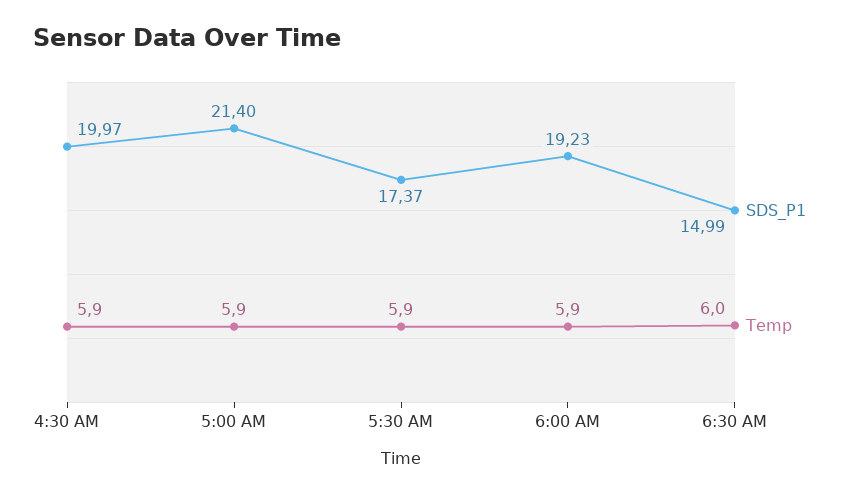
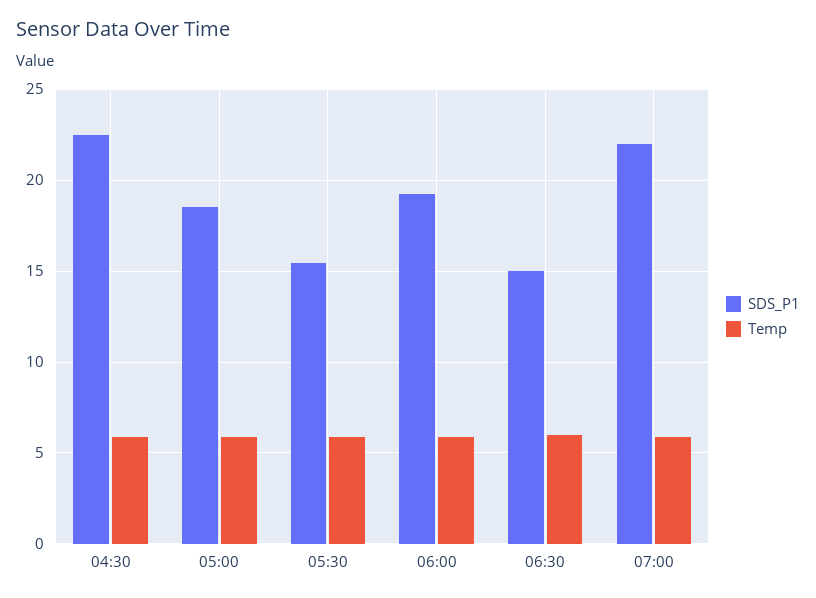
SDS_P1, 4:30 AM: 19.97 -> 22.5
SDS_P1, 5:00 AM: 21.4 -> 18.5
SDS_P1, 5:30 AM: 17.37 -> 15.5
SDS_P1, 07:00: none -> 22
Temp, 07:00: none -> 6

